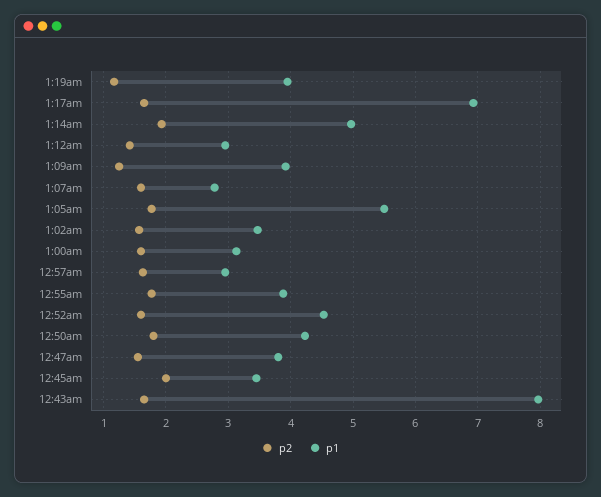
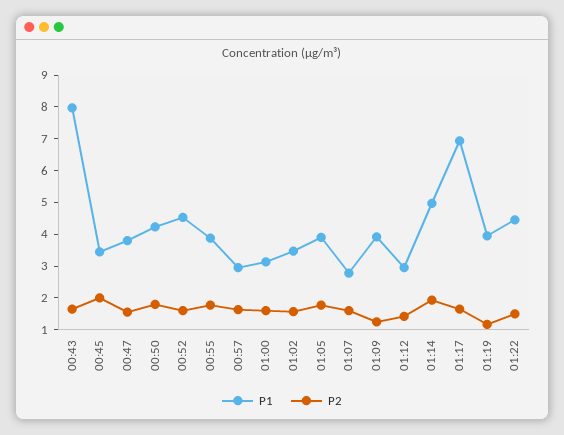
p1, 1:05am: 5.5 -> 4
p1, 01:22: none -> 4.5
p2, 01:22: none -> 1.5

